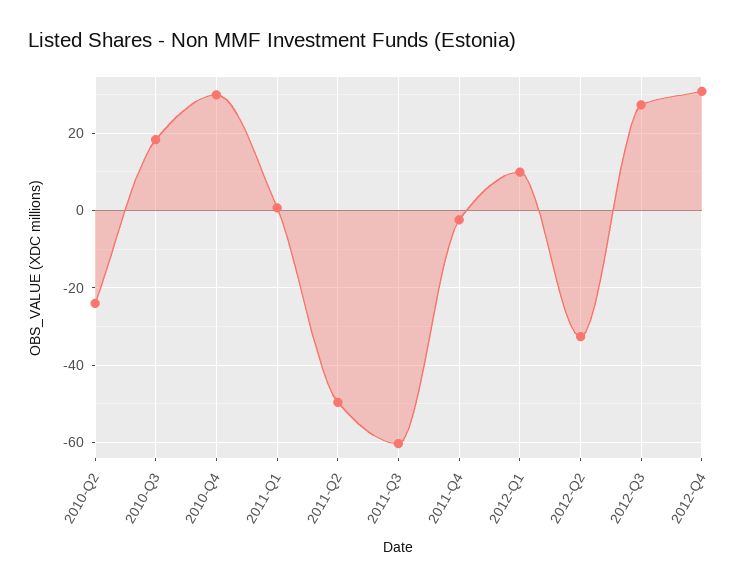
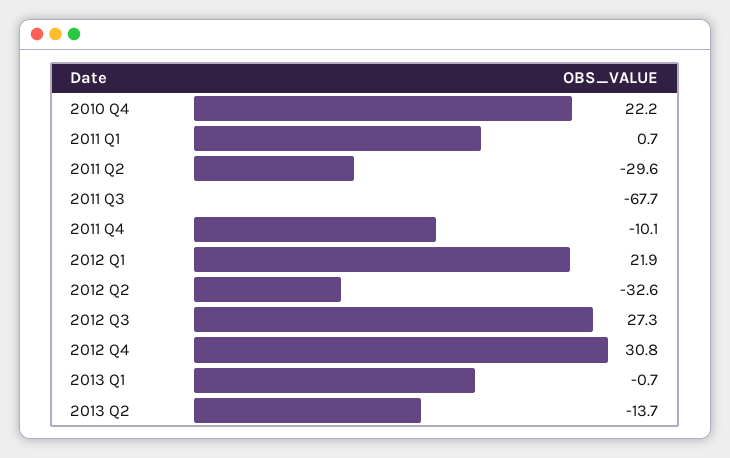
2010-Q2: -24 -> none
2010-Q3: 18 -> none
2010-Q4: 30 -> 22.2
2011-Q2: -50 -> -29.6
2011-Q3: -60 -> -67.7
2011-Q4: -2 -> -10.1
2012-Q1: 10 -> 21.9
2013 Q1: none -> -0.7
2013 Q2: none -> -13.7

